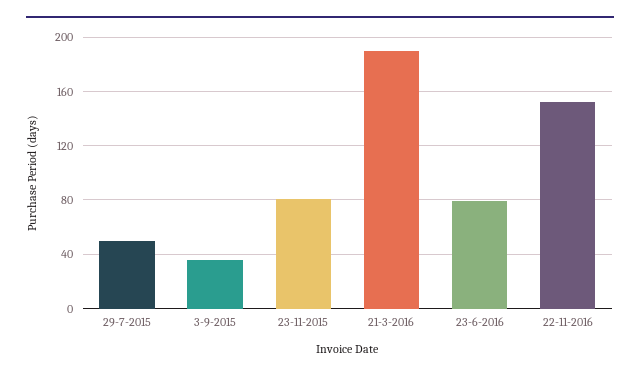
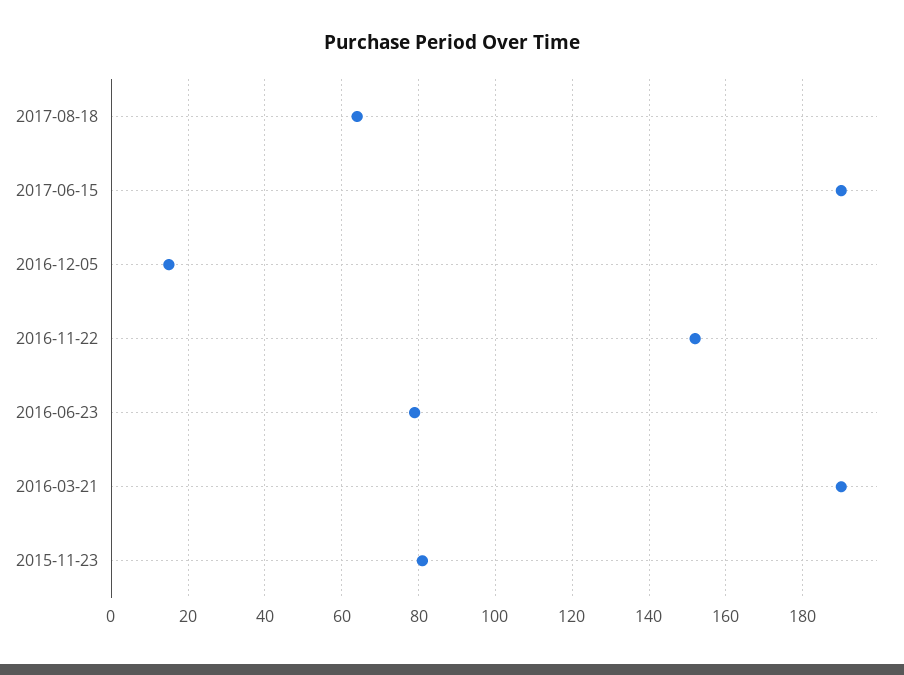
29-7-2015: 50 -> none
3-9-2015: 35 -> none
2017-08-18: none -> 65
2017-06-15: none -> 190
2016-12-05: none -> 15

